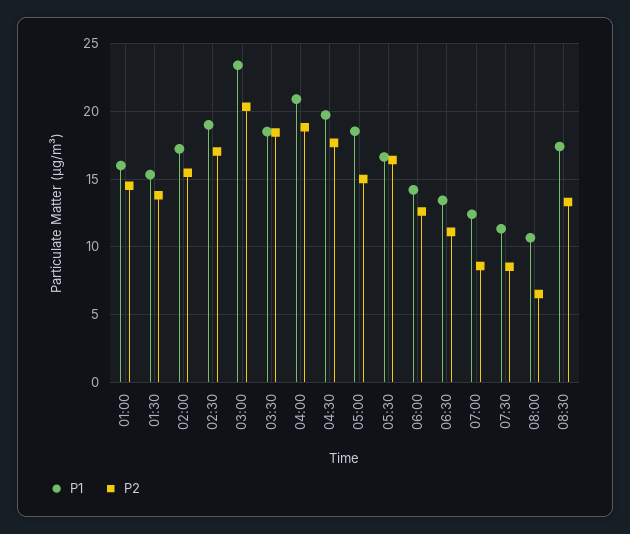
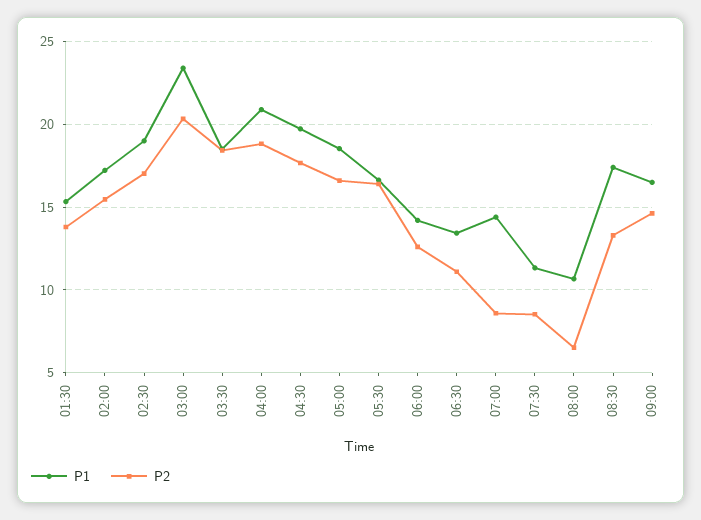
P1, 01:00: 16 -> none
P2, 01:00: 14.5 -> none
P2, 05:00: 15 -> 16.5
P1, 07:00: 12.5 -> 14.5
P1, 09:00: none -> 16.5
P2, 09:00: none -> 14.5

